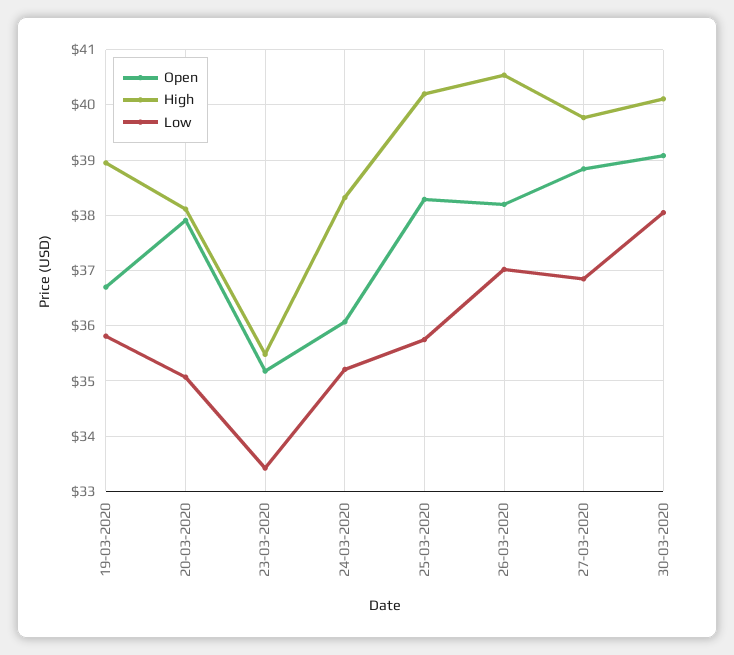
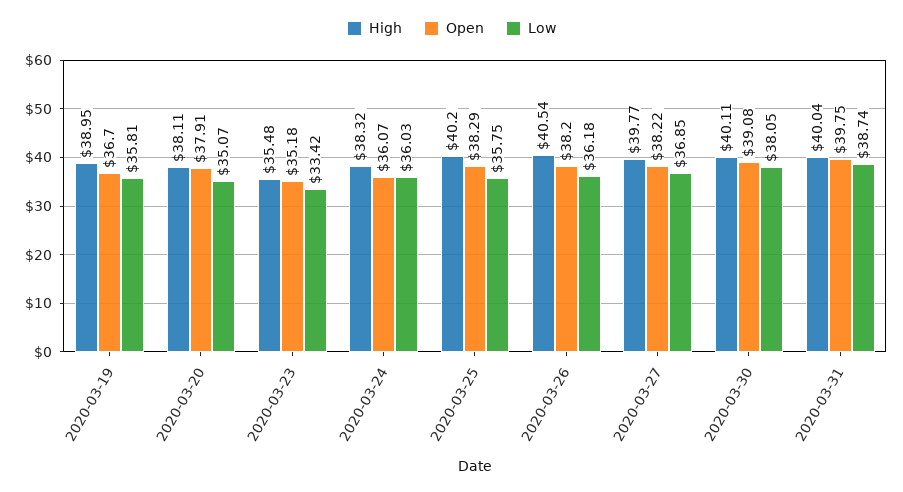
Low, 24-03-2020: 35.2 -> 36.03
Low, 26-03-2020: 37 -> 36.18
Open, 27-03-2020: 38.8 -> 38.22
High, 2020-03-31: none -> 40.04
Open, 2020-03-31: none -> 39.75
Low, 2020-03-31: none -> 38.74

